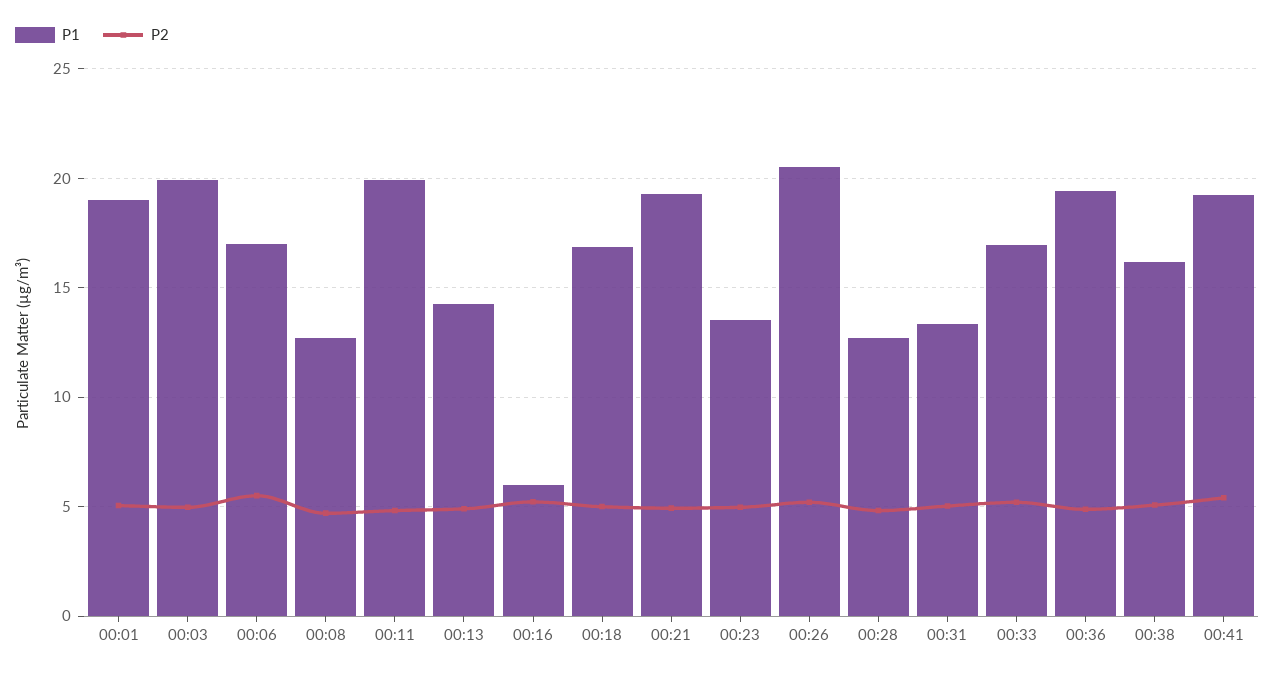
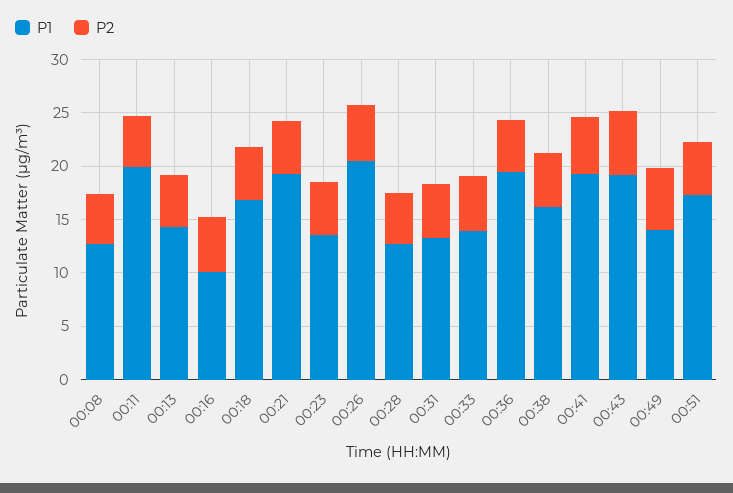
P1, 00:01: 19 -> none
P2, 00:01: 5 -> none
P1, 00:03: 20 -> none
P2, 00:03: 5 -> none
P1, 00:06: 17 -> none
P2, 00:06: 5.5 -> none
P1, 00:16: 6 -> 10
P1, 00:33: 17 -> 14
P1, 00:43: none -> 19
P2, 00:43: none -> 6
P1, 00:49: none -> 14
P2, 00:49: none -> 6
P1, 00:51: none -> 17
P2, 00:51: none -> 5

